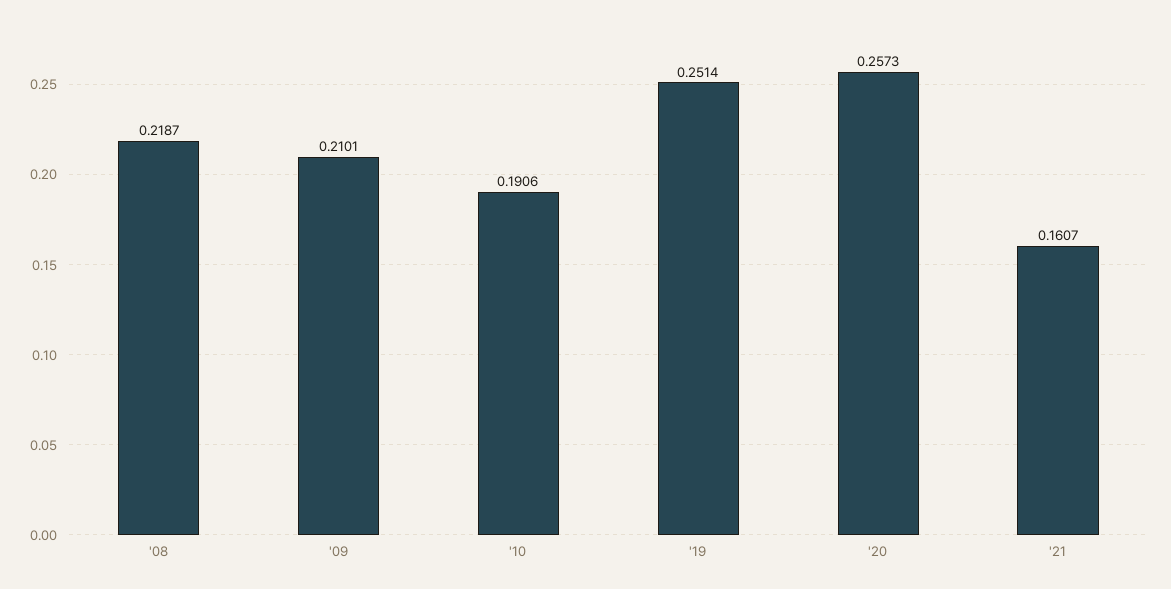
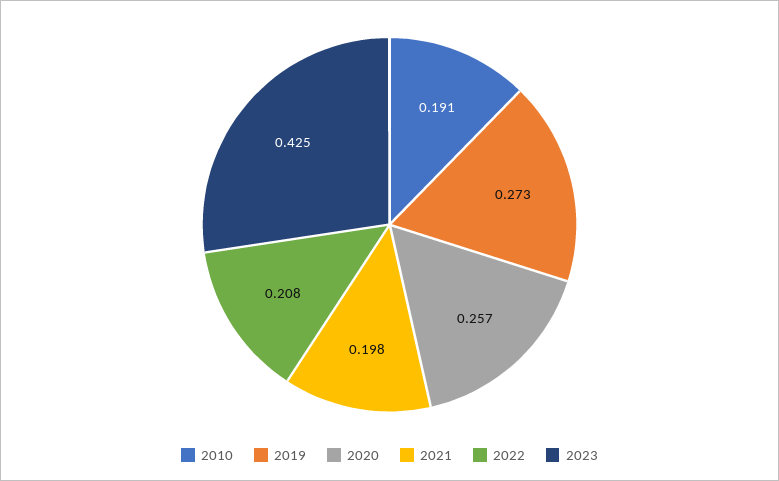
'08: 0.2187 -> none
'09: 0.2101 -> none
'19: 0.2514 -> 0.273
'21: 0.1607 -> 0.198
2022: none -> 0.208
2023: none -> 0.425

